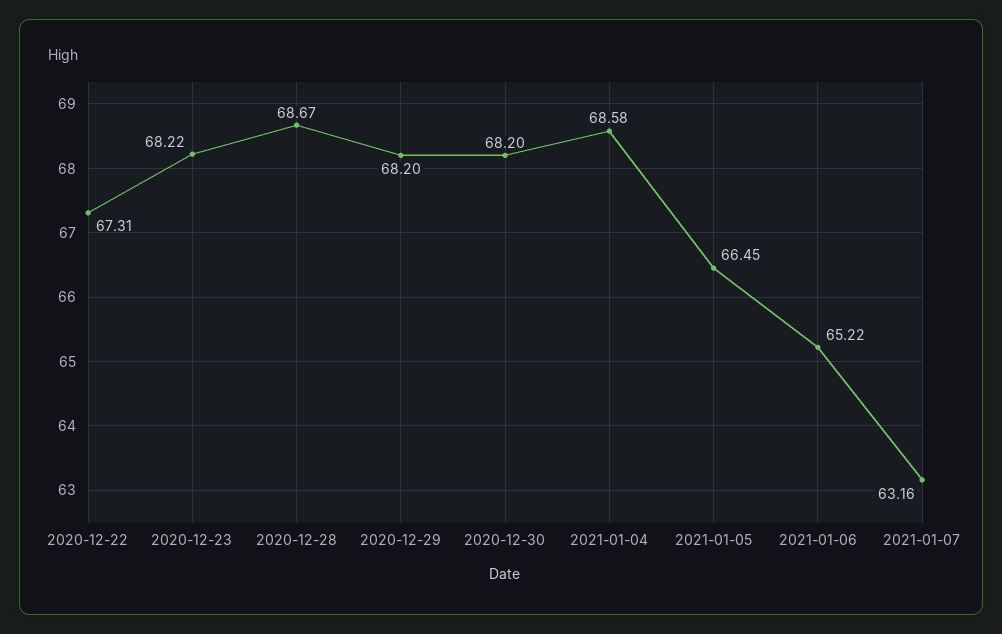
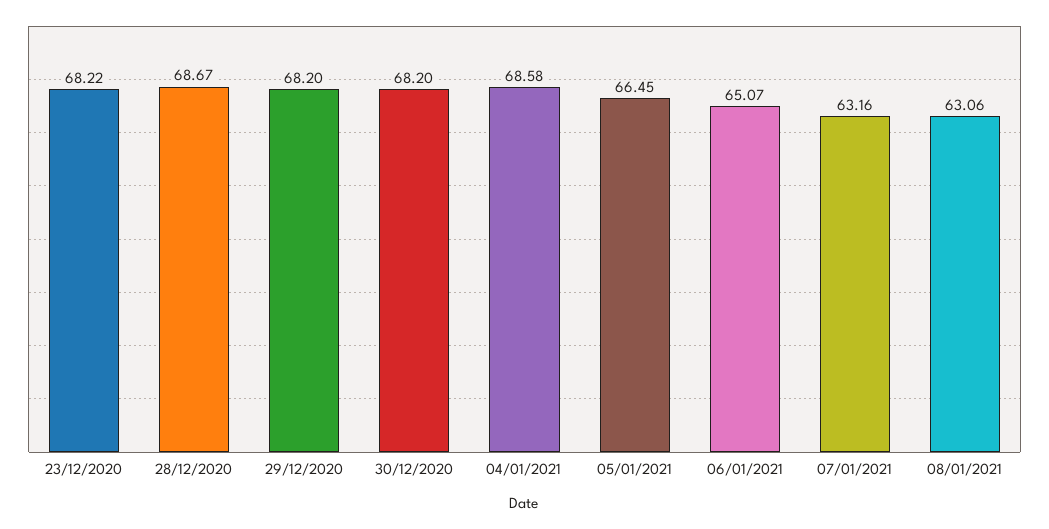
2020-12-22: 67.31 -> none
2021-01-06: 65.22 -> 65.07
08/01/2021: none -> 63.06

